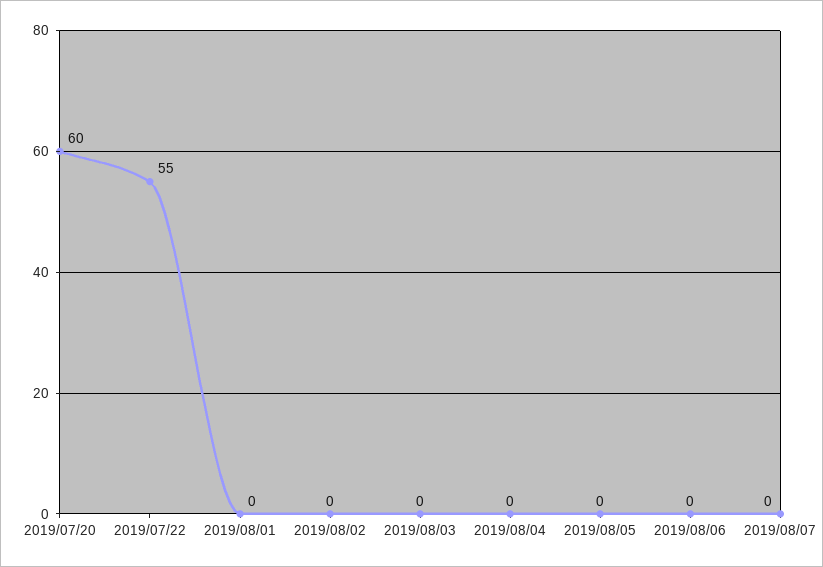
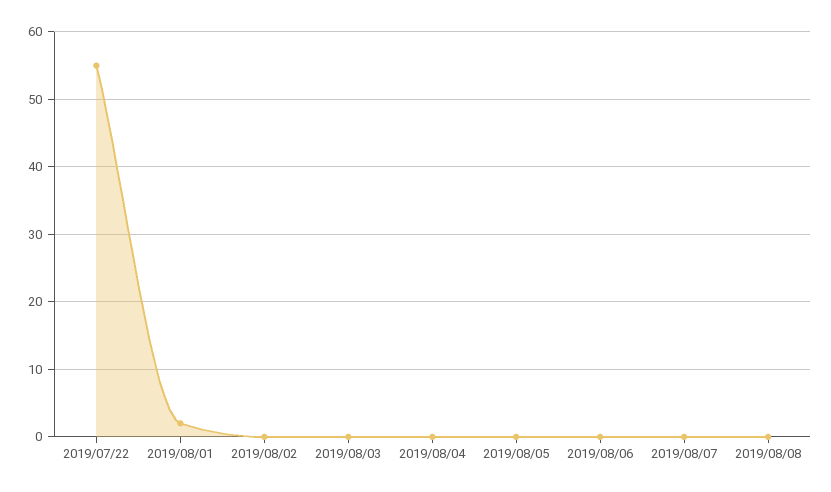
2019/07/20: 60 -> none
2019/08/01: 0 -> 2
2019/08/08: none -> 0

